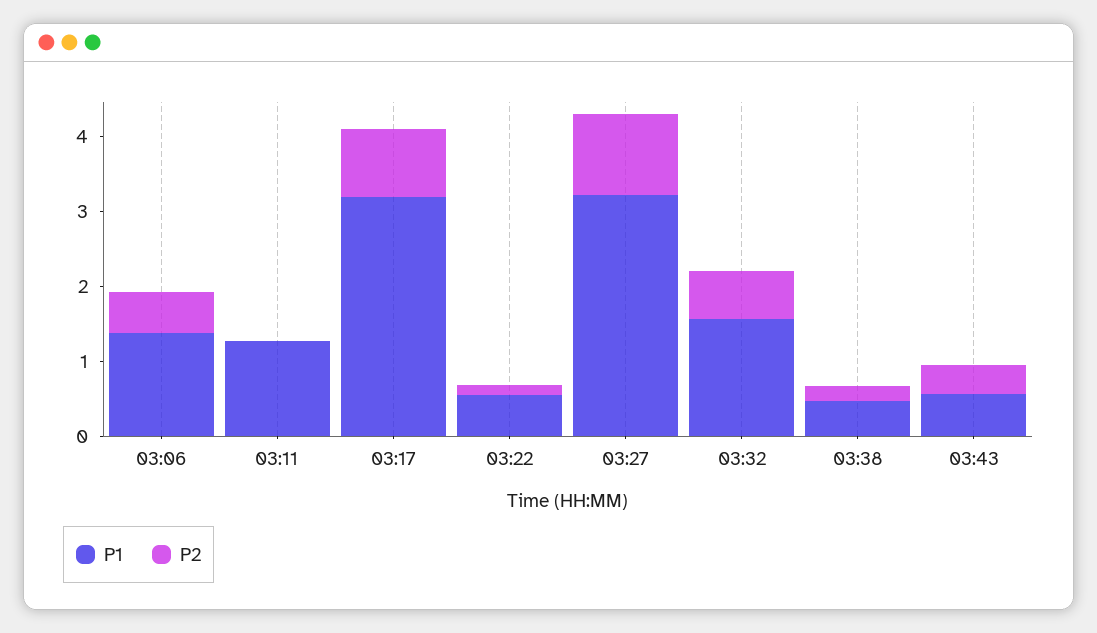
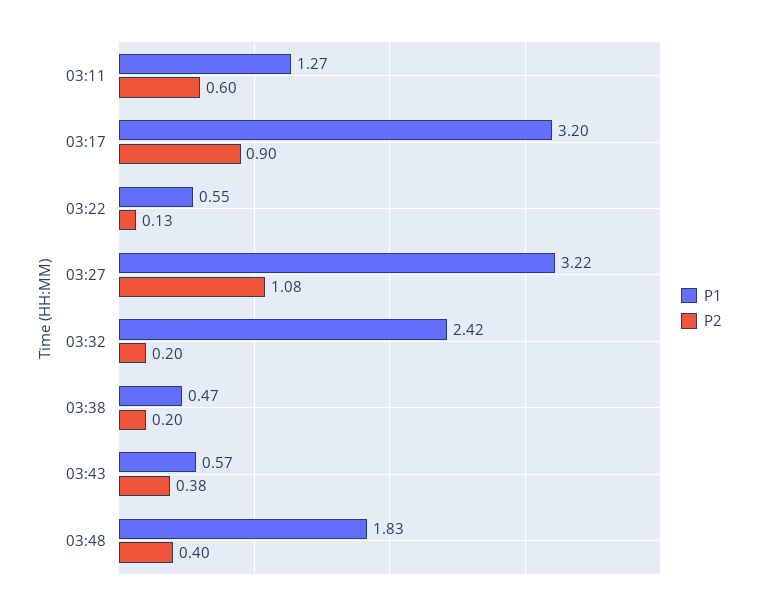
P1, 03:06: 1.4 -> none
P2, 03:06: 0.6 -> none
P2, 03:11: 0 -> 0.6
P1, 03:32: 1.6 -> 2.42
P2, 03:32: 0.6 -> 0.2
P1, 03:48: none -> 1.83
P2, 03:48: none -> 0.4

